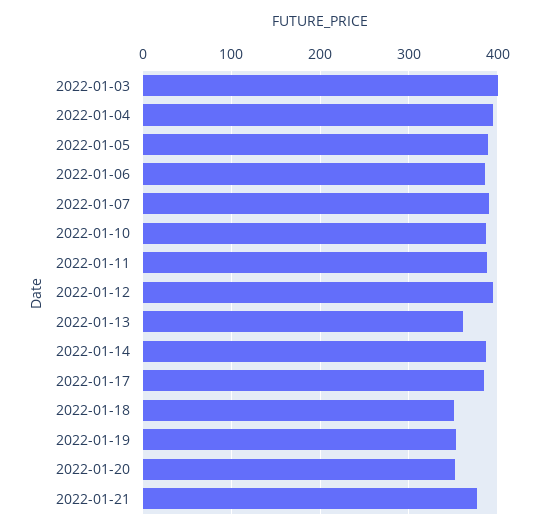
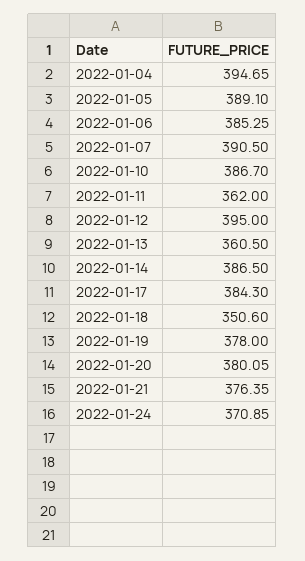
2022-01-03: 400 -> none
2022-01-11: 390 -> 362
2022-01-19: 350 -> 378
2022-01-20: 350 -> 380.05
2022-01-24: none -> 370.85

